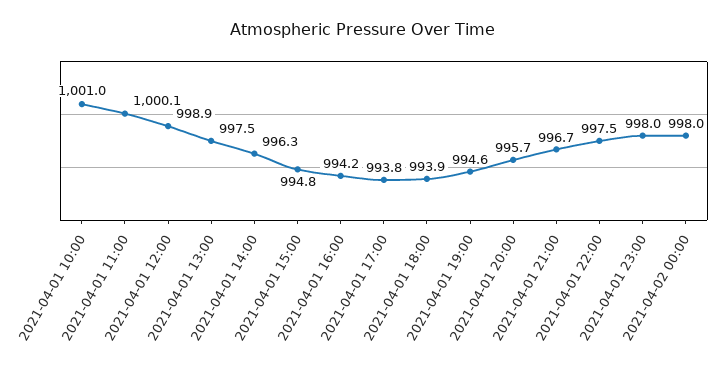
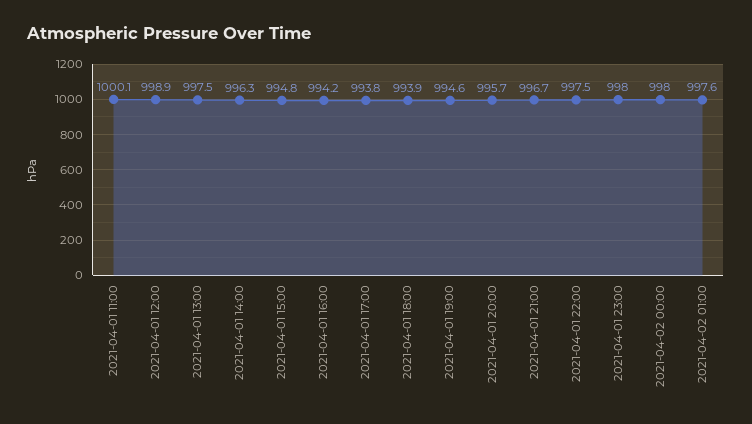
2021-04-01 10:00: 1001 -> none
2021-04-02 01:00: none -> 997.6

